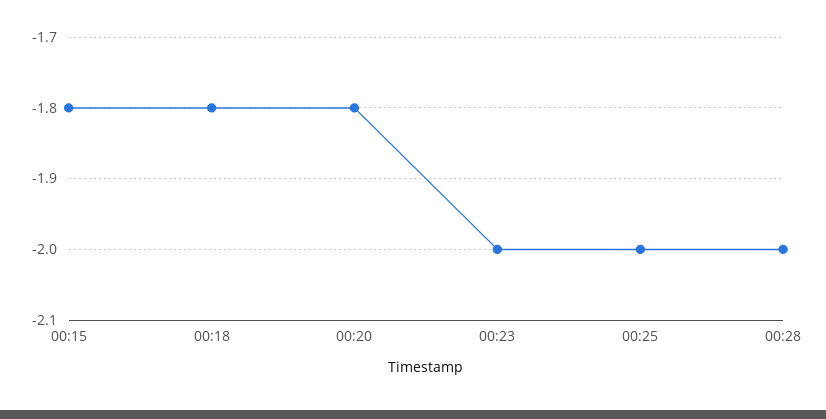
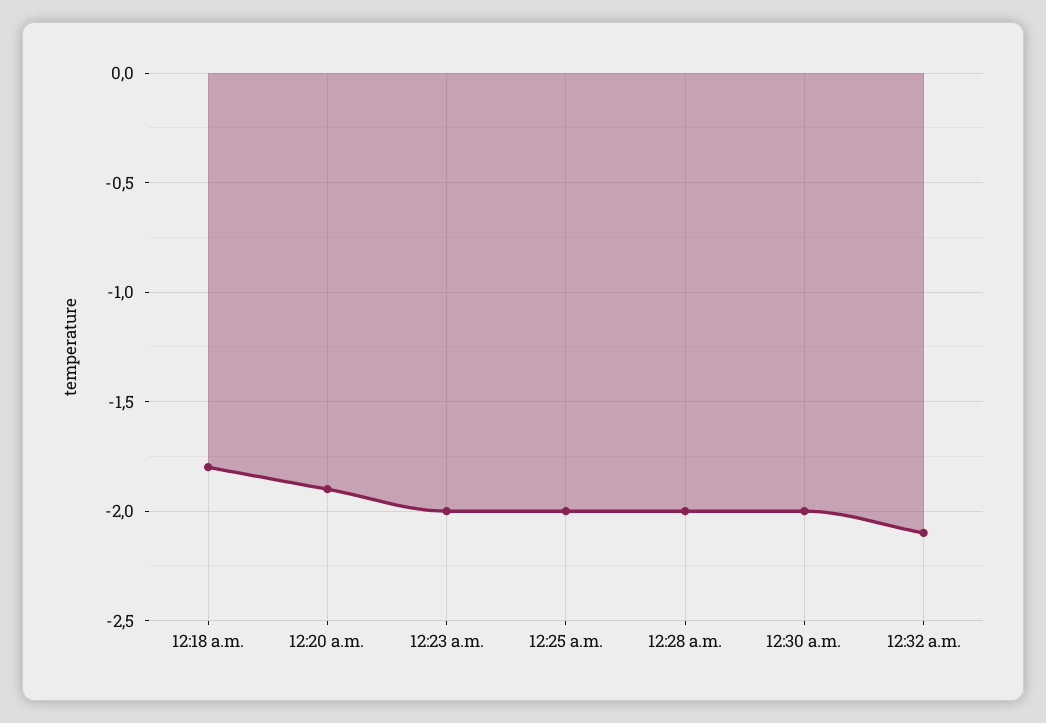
00:15: -1.8 -> none
00:20: -1.8 -> -1.9
12:30 a.m.: none -> -2
12:32 a.m.: none -> -2.1

